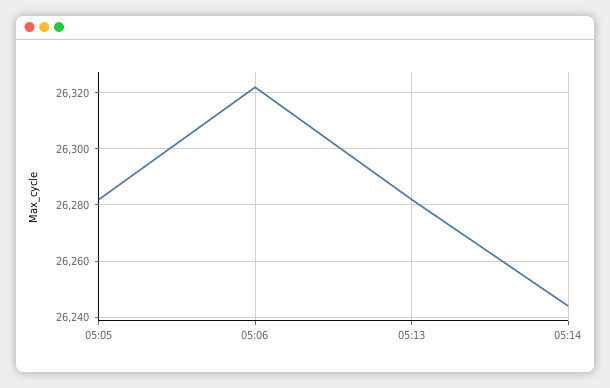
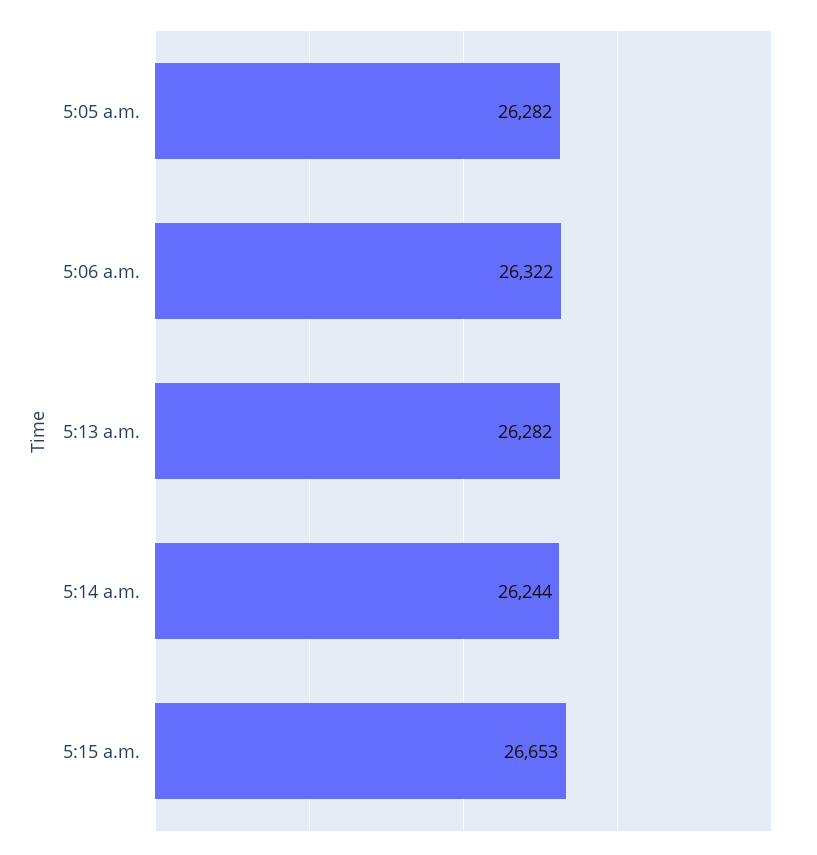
5:15 a.m.: none -> 26653

